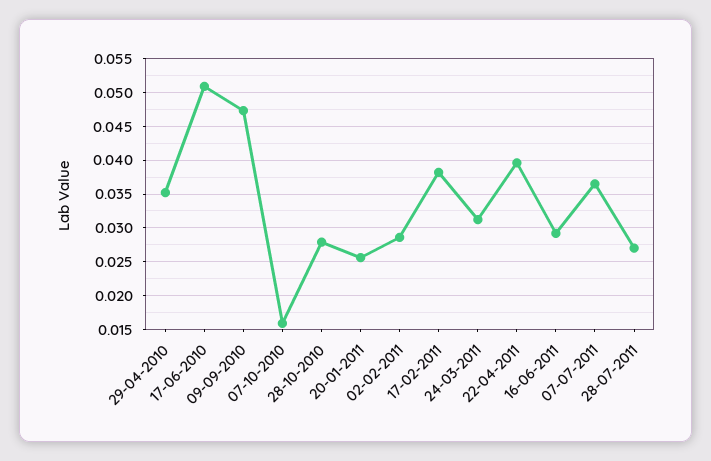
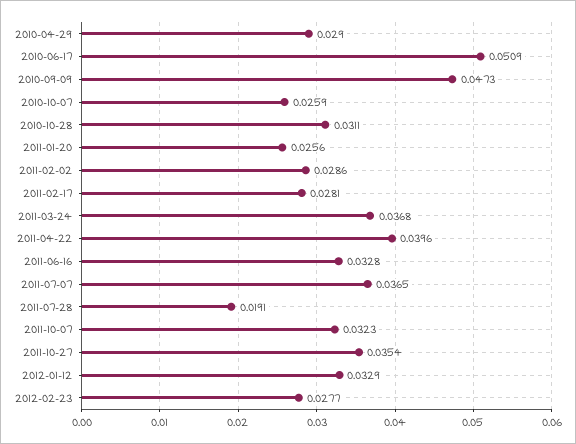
29-04-2010: 0.035 -> 0.029
07-10-2010: 0.016 -> 0.0259
28-10-2010: 0.028 -> 0.0311
17-02-2011: 0.038 -> 0.0281
24-03-2011: 0.031 -> 0.0368
16-06-2011: 0.029 -> 0.0328
28-07-2011: 0.027 -> 0.0191
2011-10-07: none -> 0.0323
2011-10-27: none -> 0.0354
2012-01-12: none -> 0.0329
2012-02-23: none -> 0.0277

